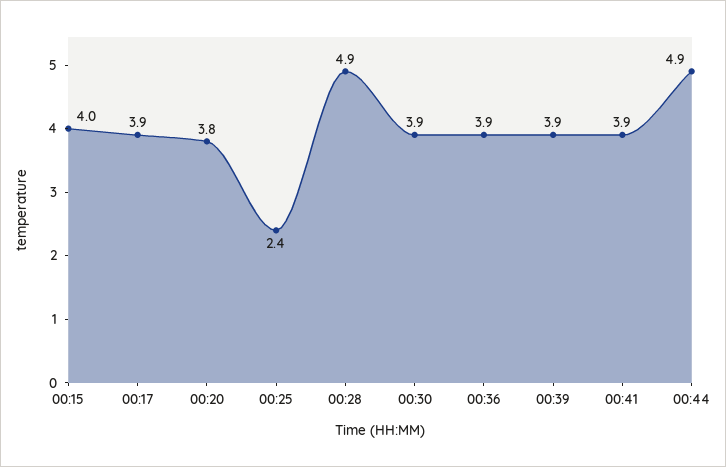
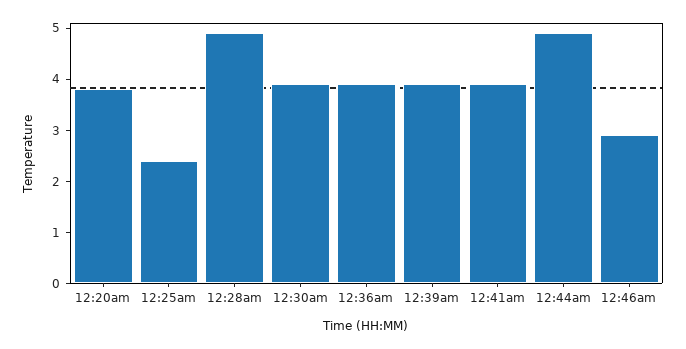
00:15: 4 -> none
00:17: 3.9 -> none
12:46am: none -> 3

